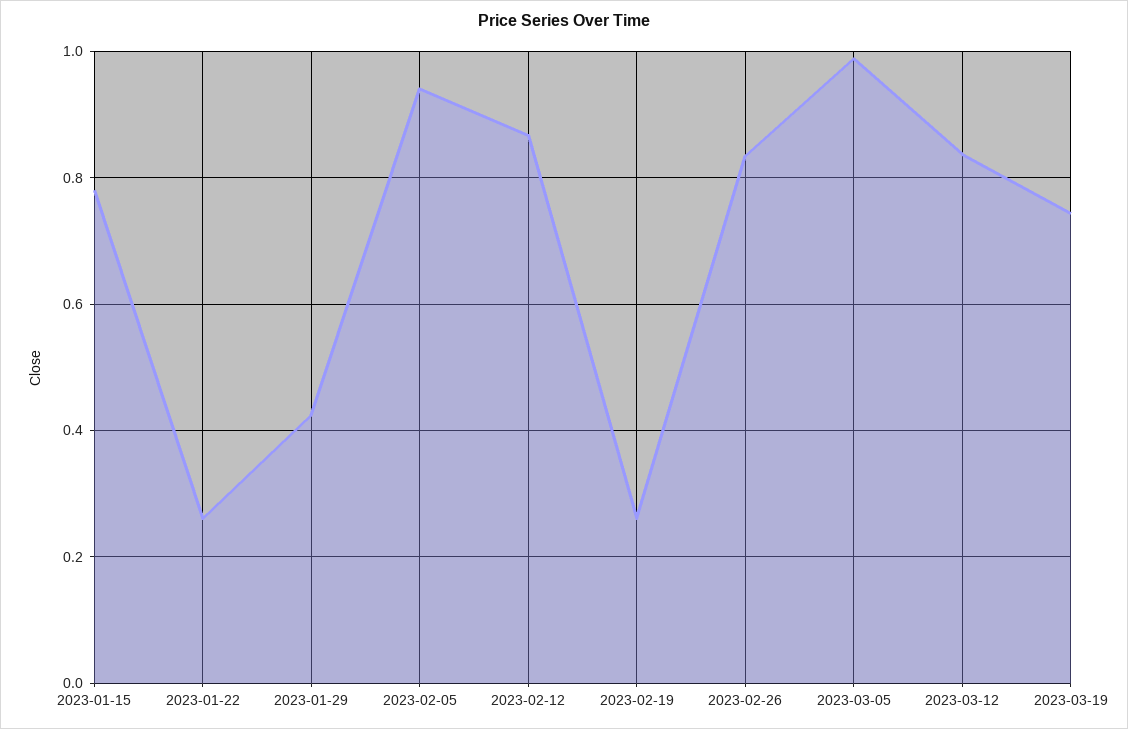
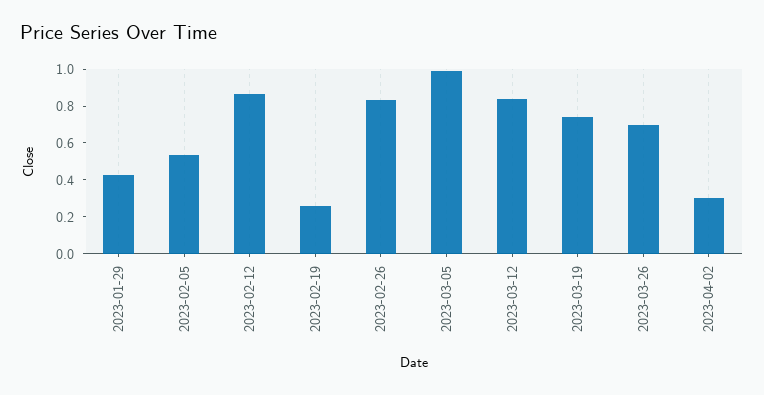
2023-01-15: 0.78 -> none
2023-01-22: 0.26 -> none
2023-02-05: 0.94 -> 0.55
2023-03-26: none -> 0.7
2023-04-02: none -> 0.3

